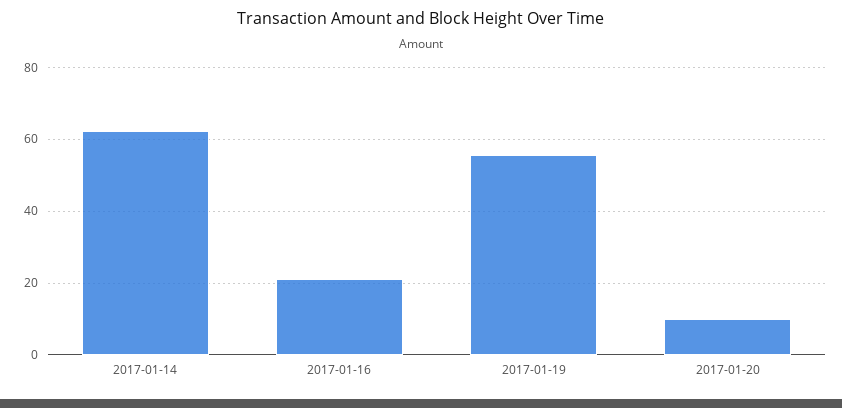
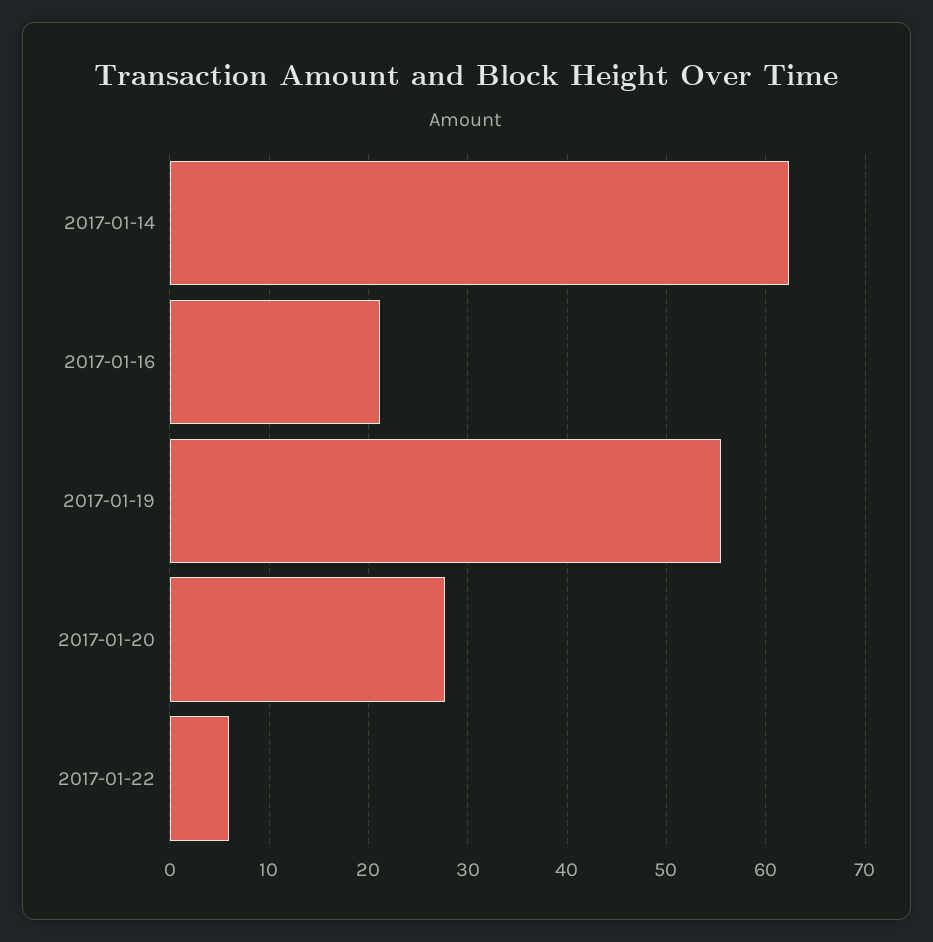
2017-01-20: 10 -> 28
2017-01-22: none -> 6

